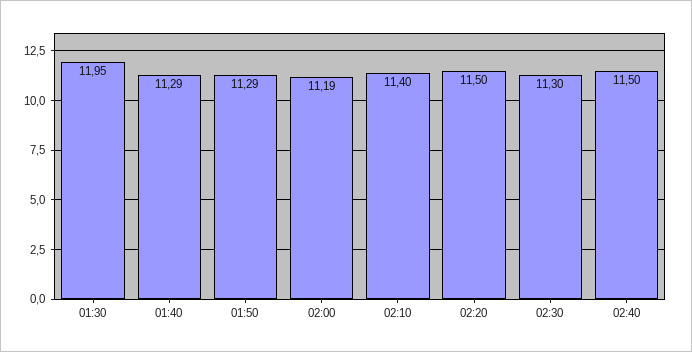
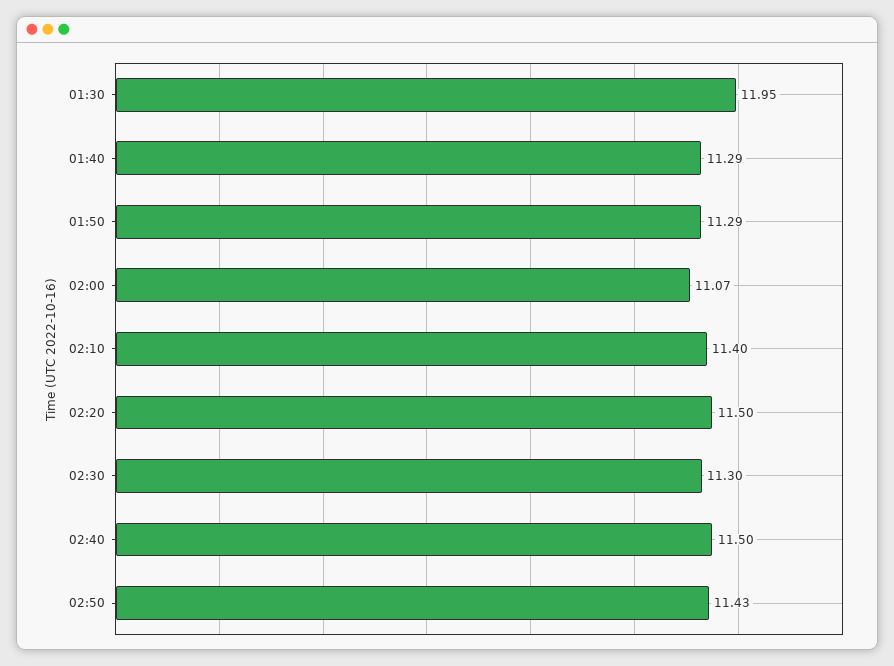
02:00: 11.19 -> 11.07
02:50: none -> 11.43

